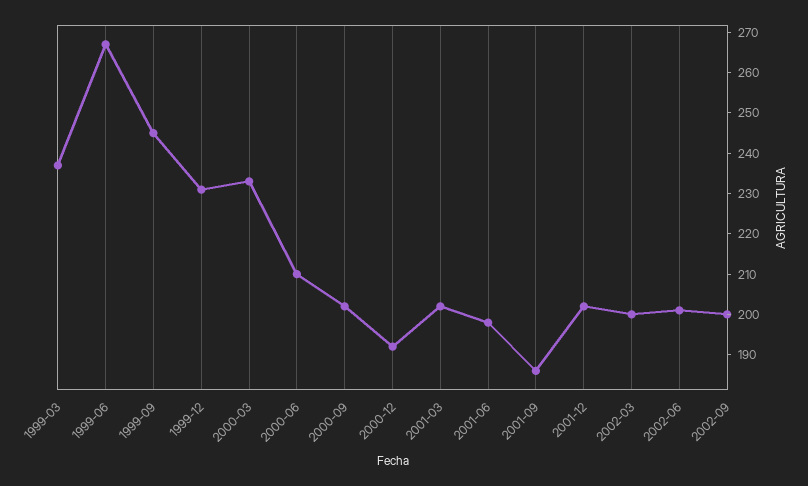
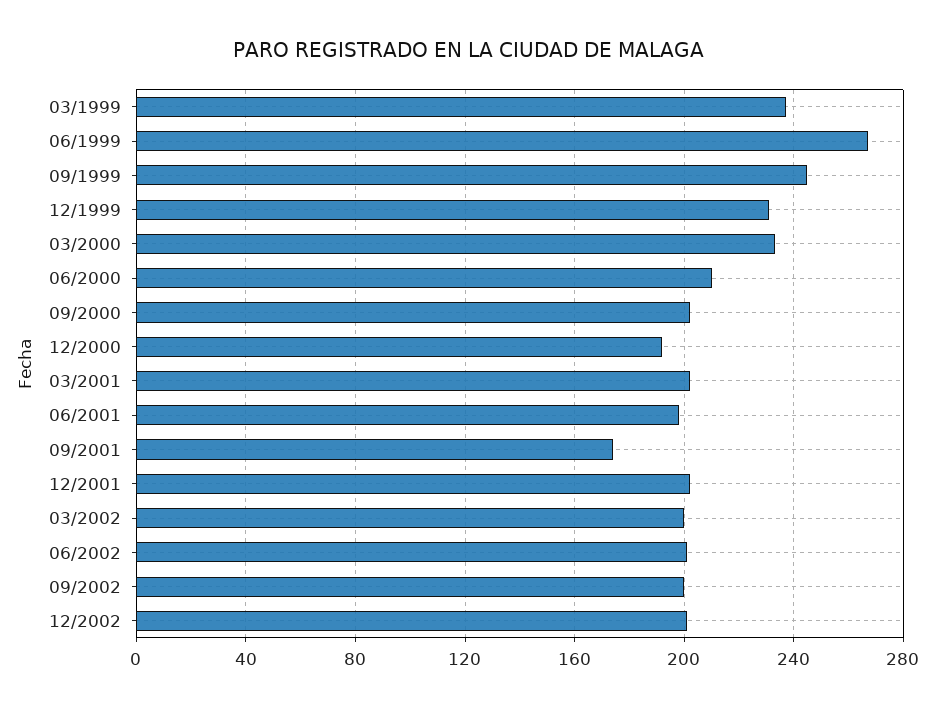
2001-09: 185 -> 175
12/2002: none -> 200

